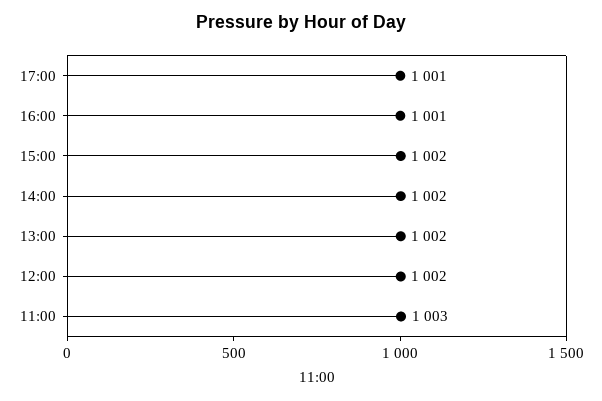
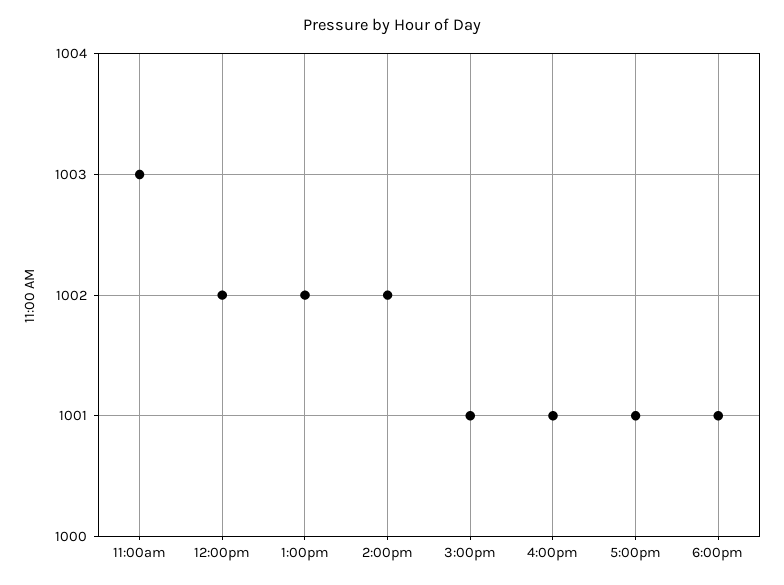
15:00: 1002 -> 1001
6:00pm: none -> 1001

